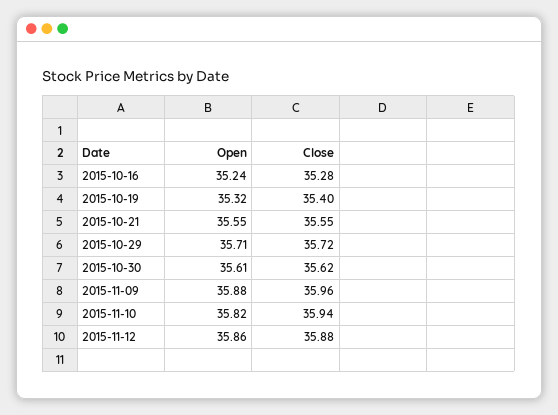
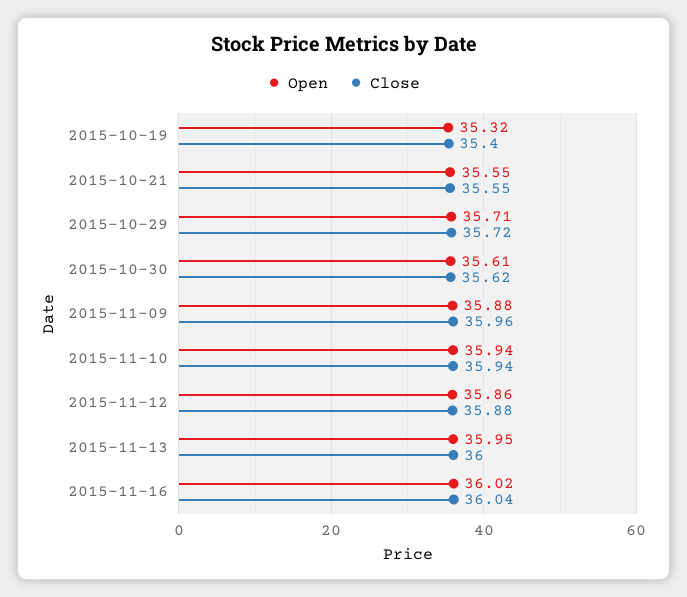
Open, 2015-10-16: 35.24 -> none
Close, 2015-10-16: 35.28 -> none
Open, 2015-11-10: 35.82 -> 35.94
Open, 2015-11-13: none -> 35.95
Close, 2015-11-13: none -> 36
Open, 2015-11-16: none -> 36.02
Close, 2015-11-16: none -> 36.04

